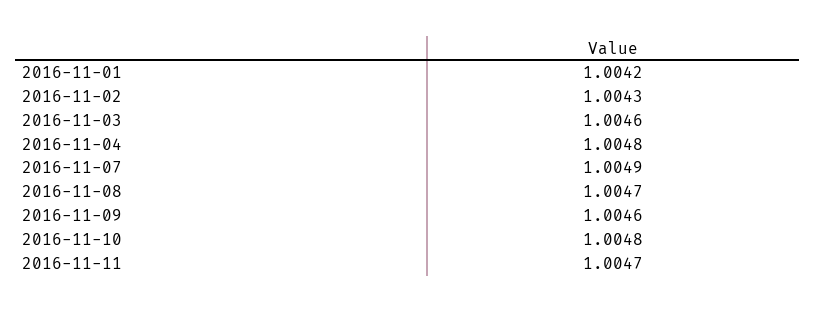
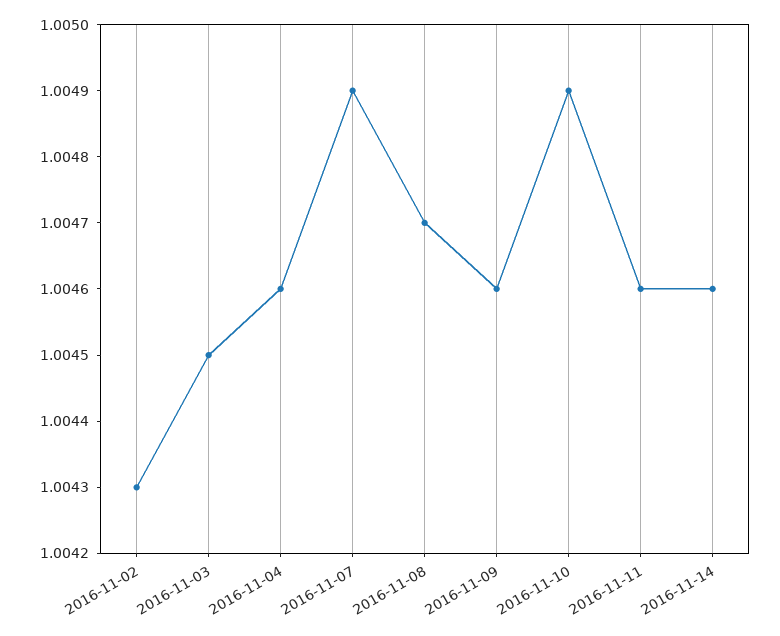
2016-11-01: 1.0042 -> none
2016-11-03: 1.0046 -> 1.0045
2016-11-04: 1.0048 -> 1.0046
2016-11-10: 1.0048 -> 1.0049
2016-11-11: 1.0047 -> 1.0046
2016-11-14: none -> 1.0046

